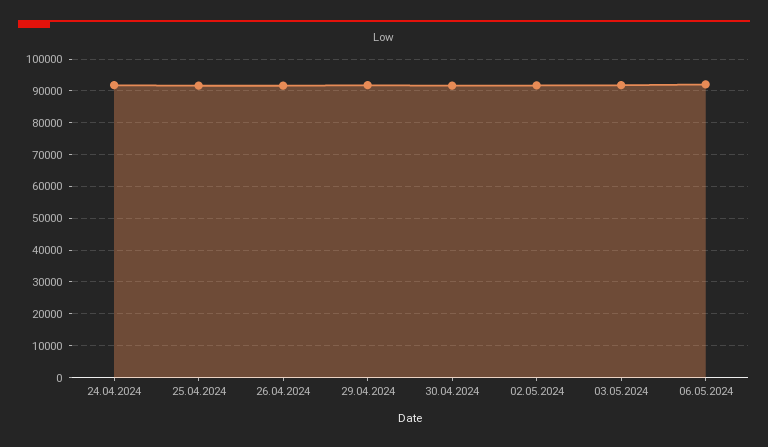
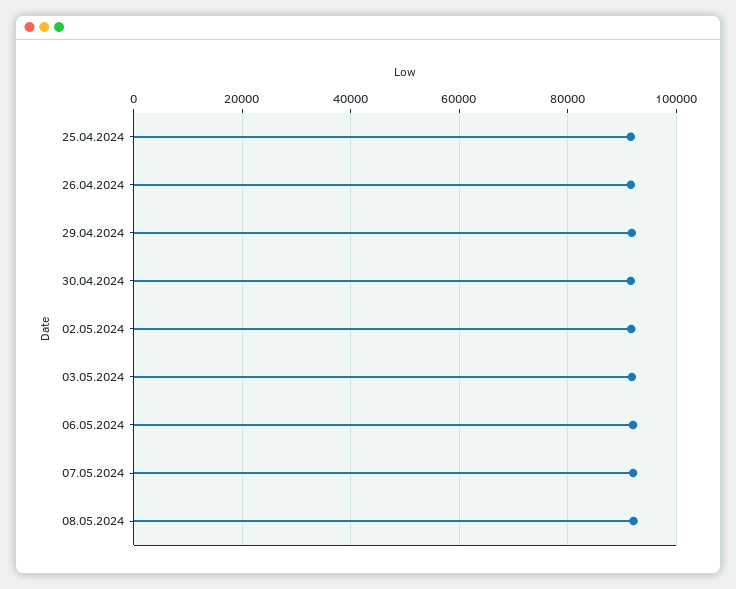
24.04.2024: 92000 -> none
07.05.2024: none -> 92000
08.05.2024: none -> 92000

